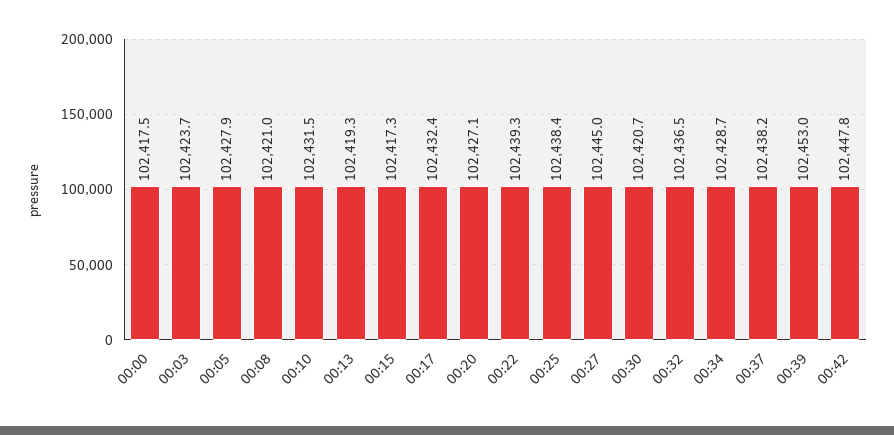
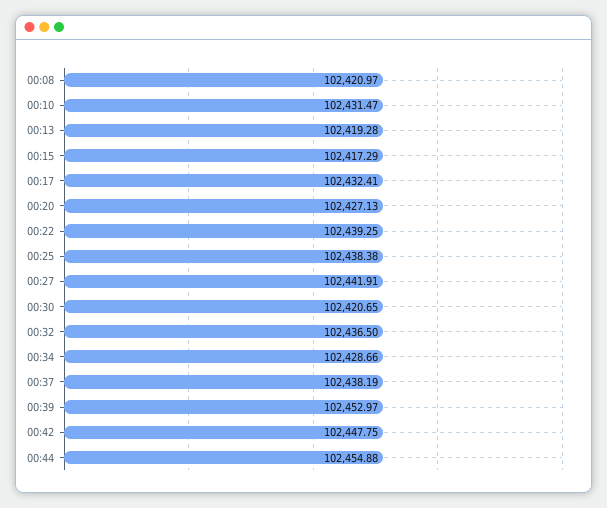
00:00: 102417.5 -> none
00:03: 102423.7 -> none
00:05: 102427.9 -> none
00:27: 102445 -> 102441.91
00:44: none -> 102454.88

